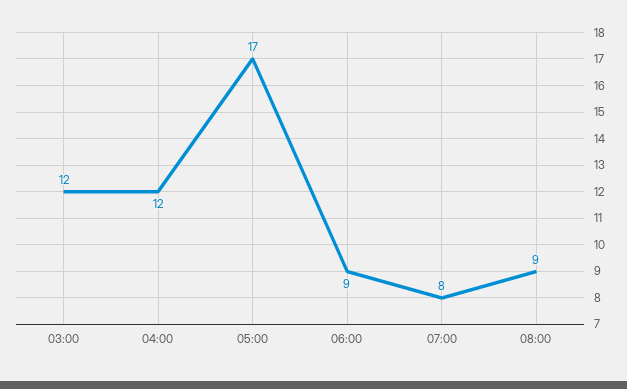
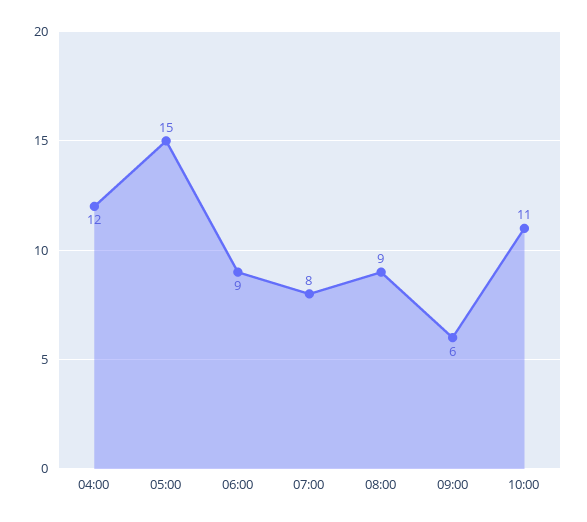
03:00: 12 -> none
05:00: 17 -> 15
09:00: none -> 6
10:00: none -> 11

